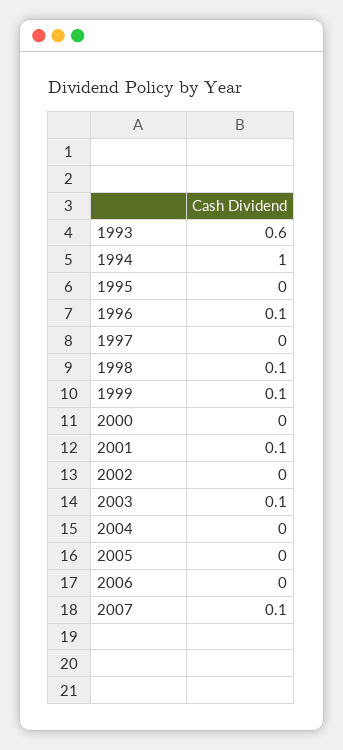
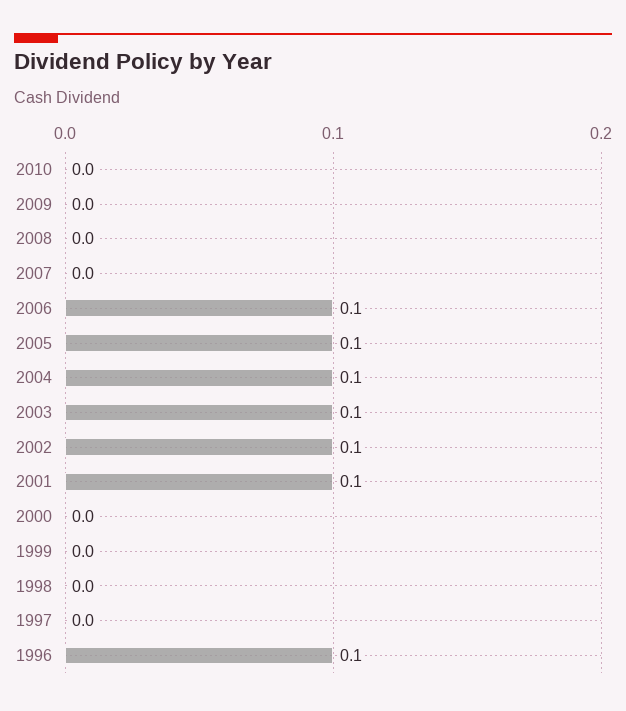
1993: 0.6 -> none
1994: 1 -> none
1995: 0 -> none
1998: 0.1 -> 0
1999: 0.1 -> 0
2002: 0 -> 0.1
2004: 0 -> 0.1
2005: 0 -> 0.1
2006: 0 -> 0.1
2007: 0.1 -> 0
2010: none -> 0
2009: none -> 0
2008: none -> 0

